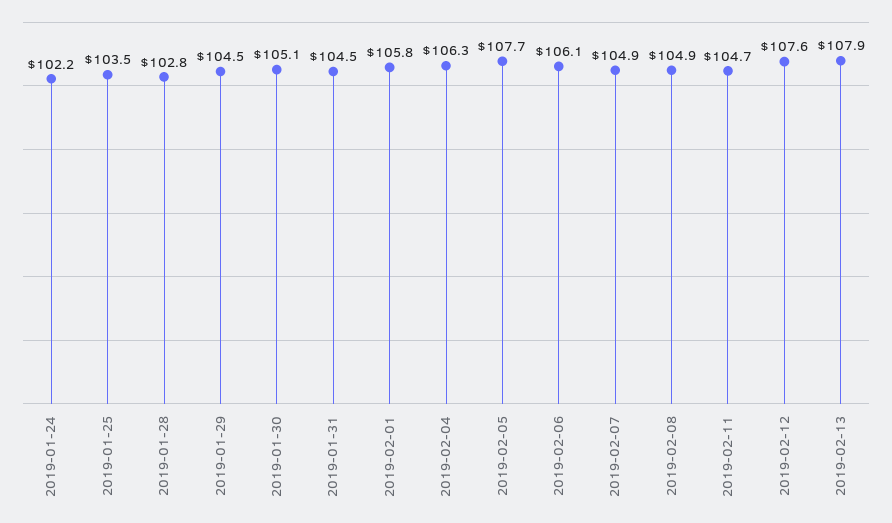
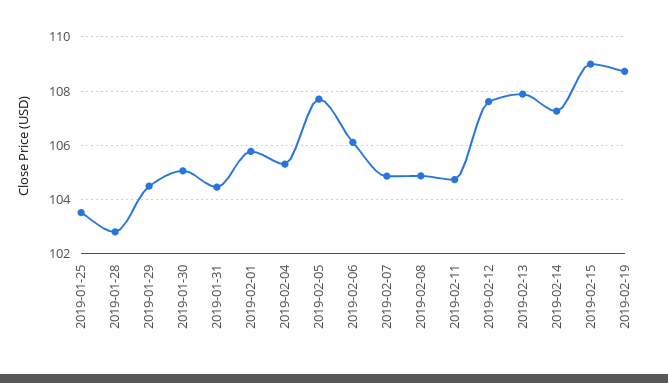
2019-01-24: 102.2 -> none
2019-02-04: 106.3 -> 105.25
2019-02-14: none -> 107.25
2019-02-15: none -> 109
2019-02-19: none -> 108.75

